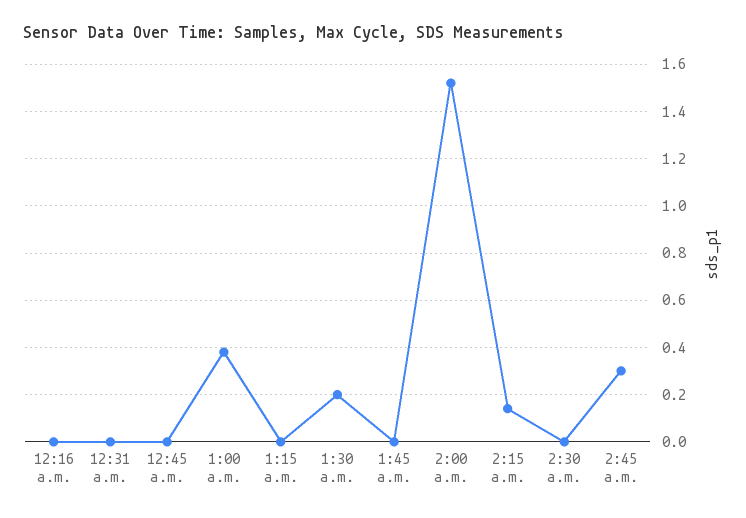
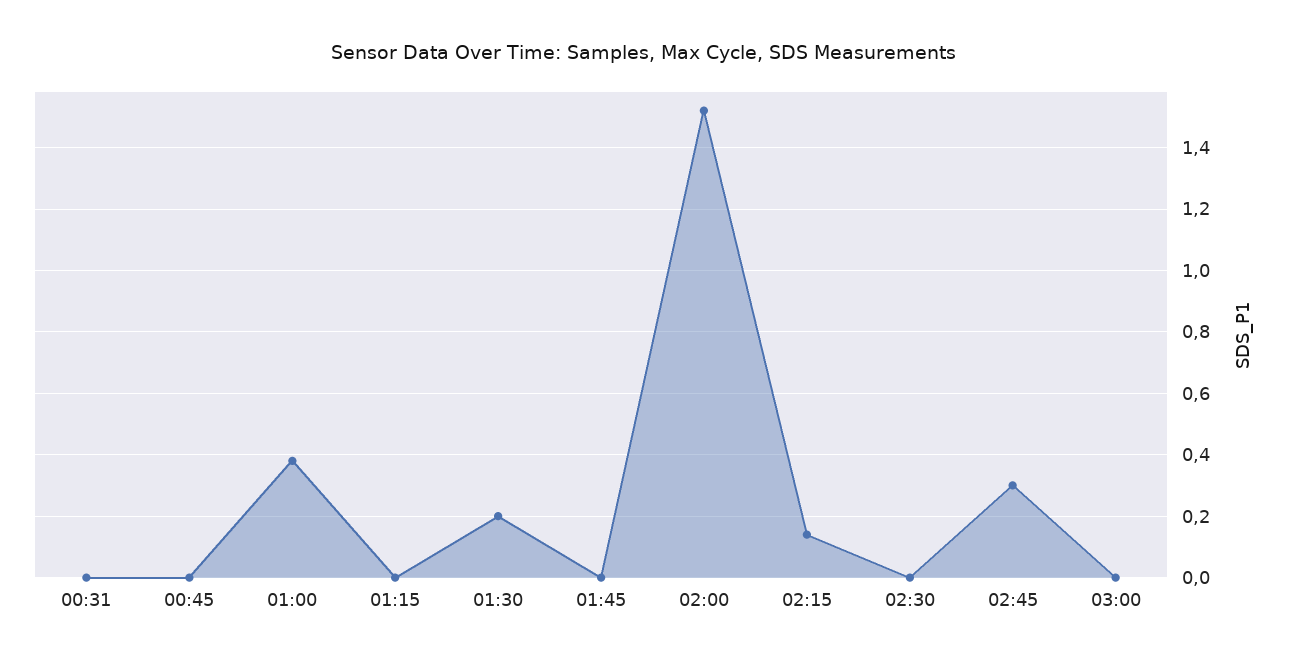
12:16 a.m.: 0 -> none
03:00: none -> 0

